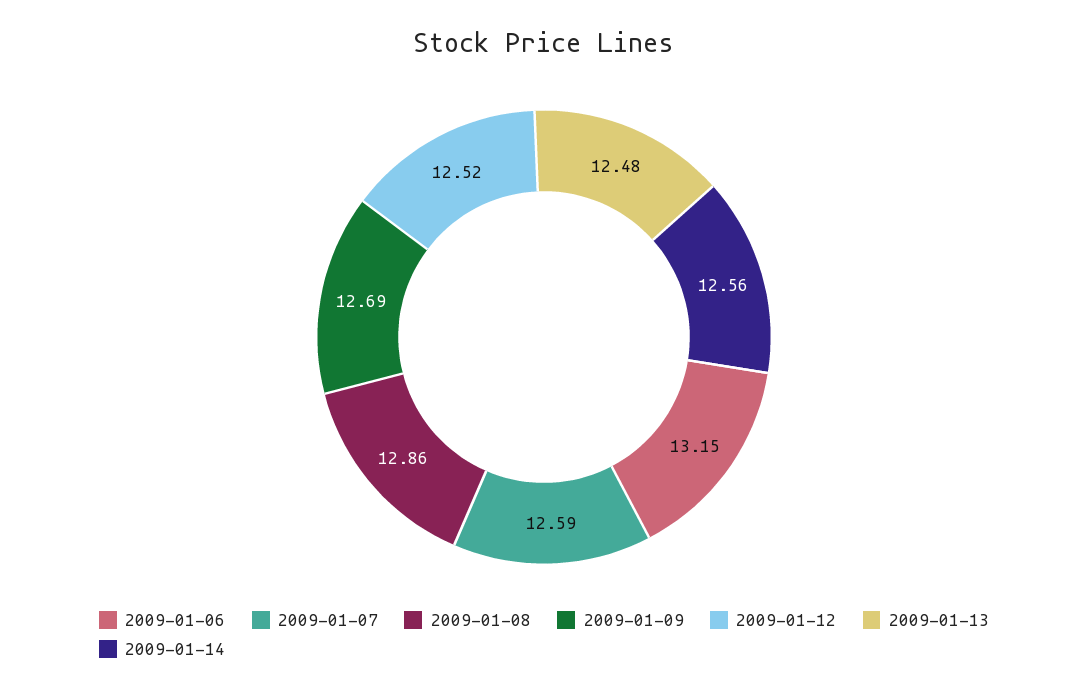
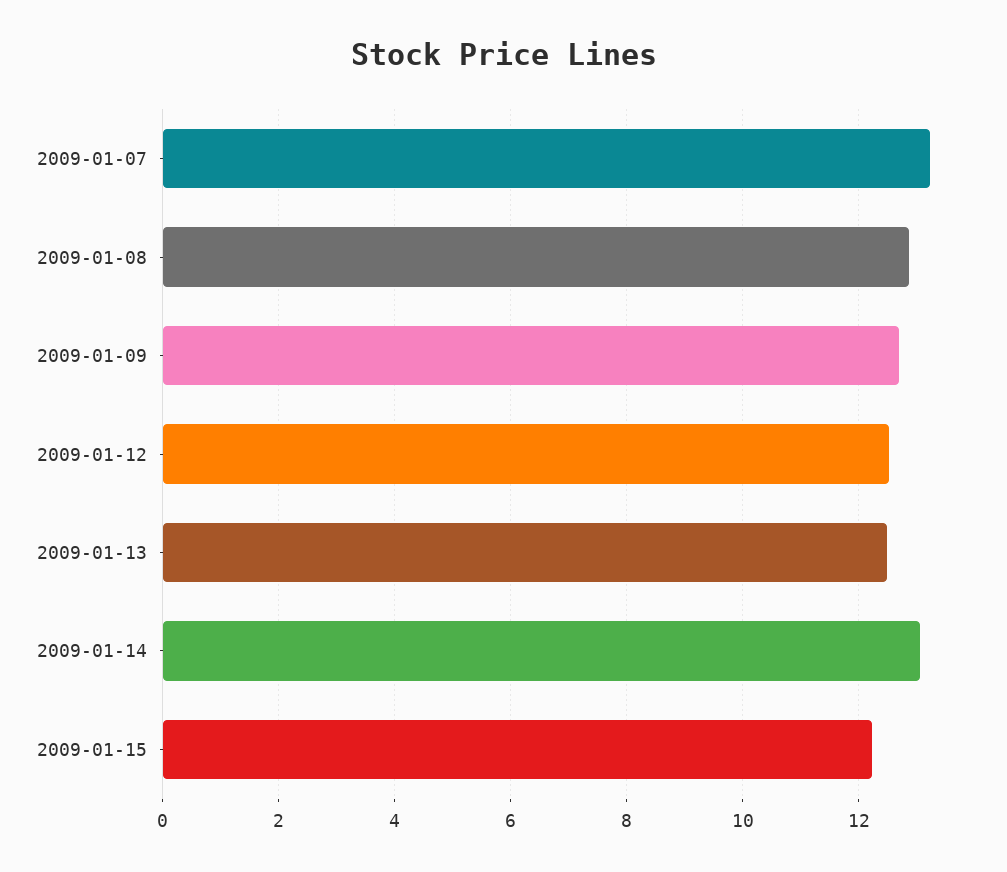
2009-01-06: 13.15 -> none
2009-01-07: 12.59 -> 13.2
2009-01-14: 12.56 -> 13
2009-01-15: none -> 12.2

